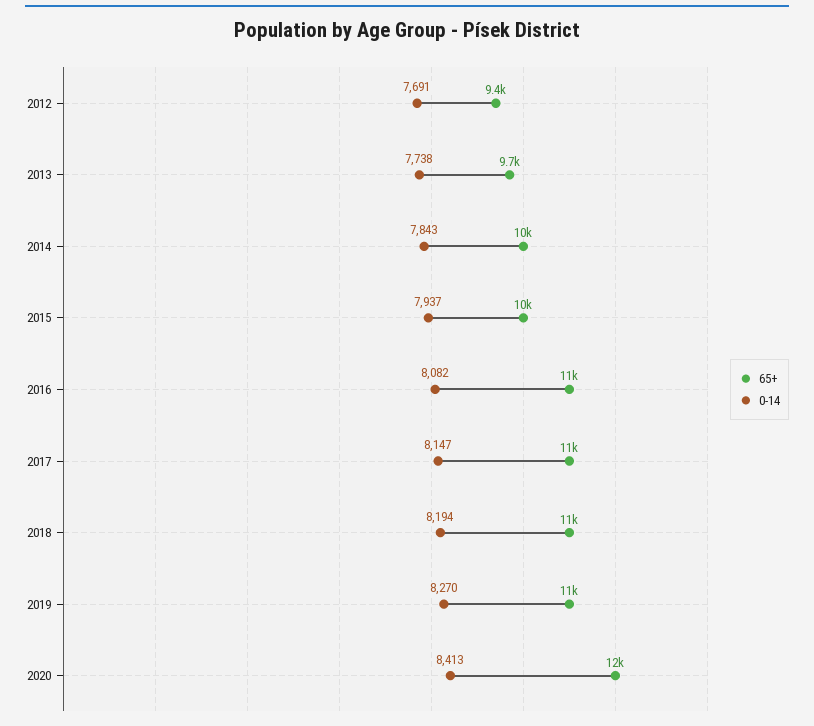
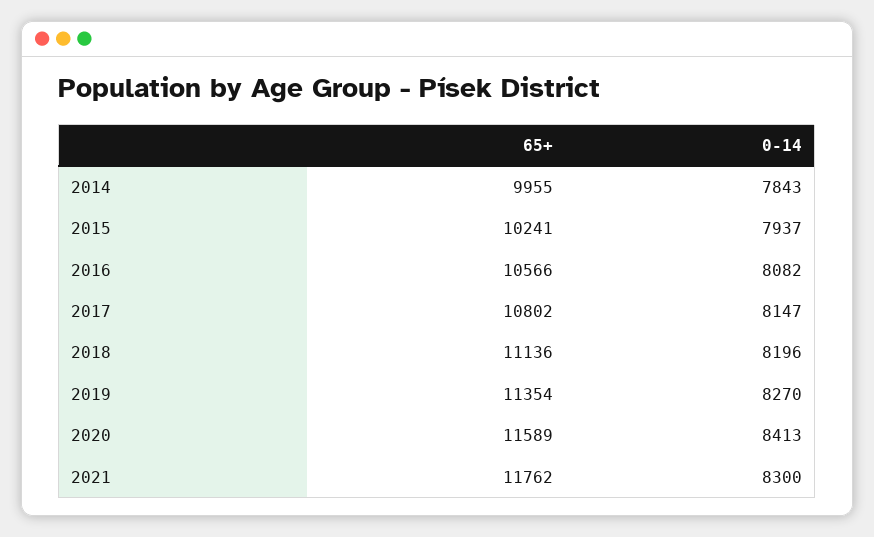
65+, 2012: 9400 -> none
0-14, 2012: 7691 -> none
65+, 2013: 9700 -> none
0-14, 2013: 7738 -> none
0-14, 2018: 8194 -> 8196
65+, 2021: none -> 11762
0-14, 2021: none -> 8300

